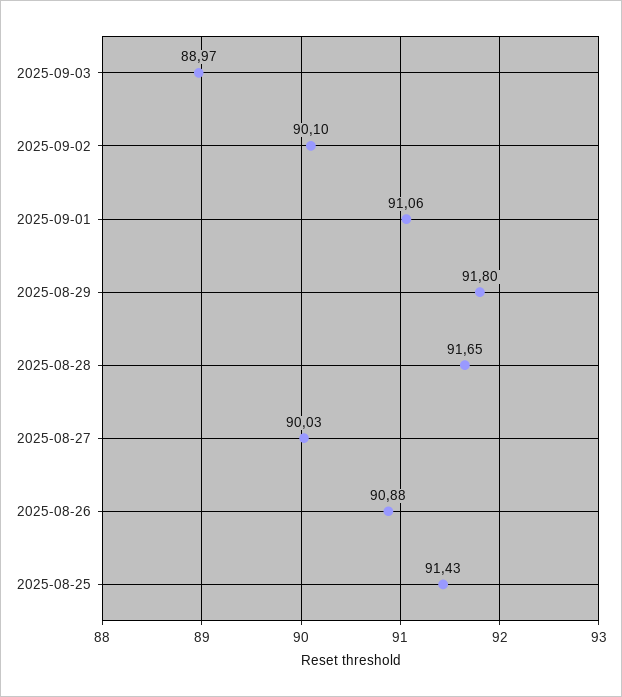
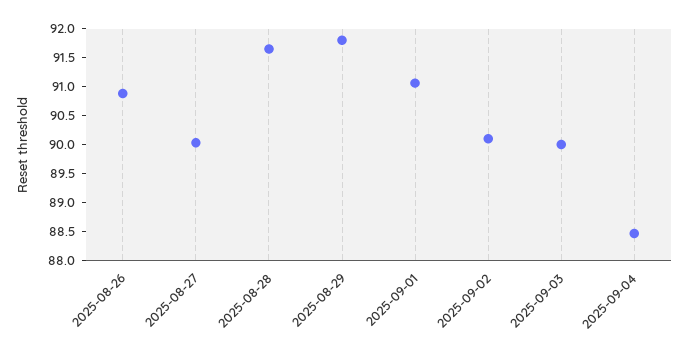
2025-09-03: 88.97 -> 90
2025-08-25: 91.43 -> none
2025-09-04: none -> 88.5

